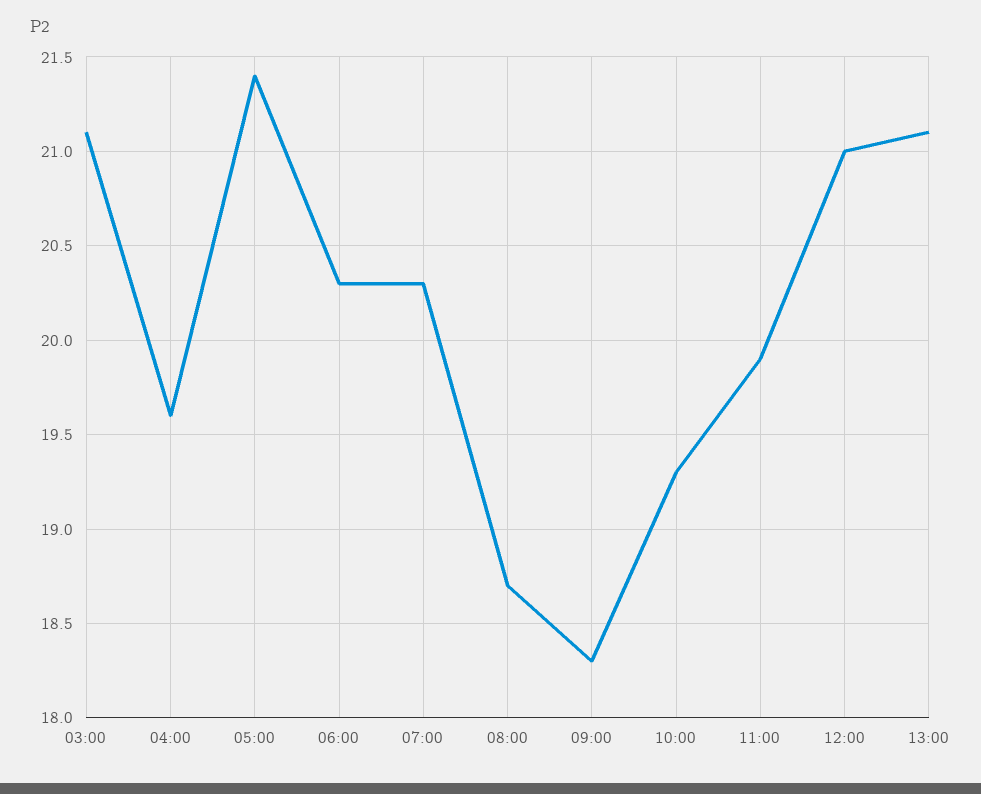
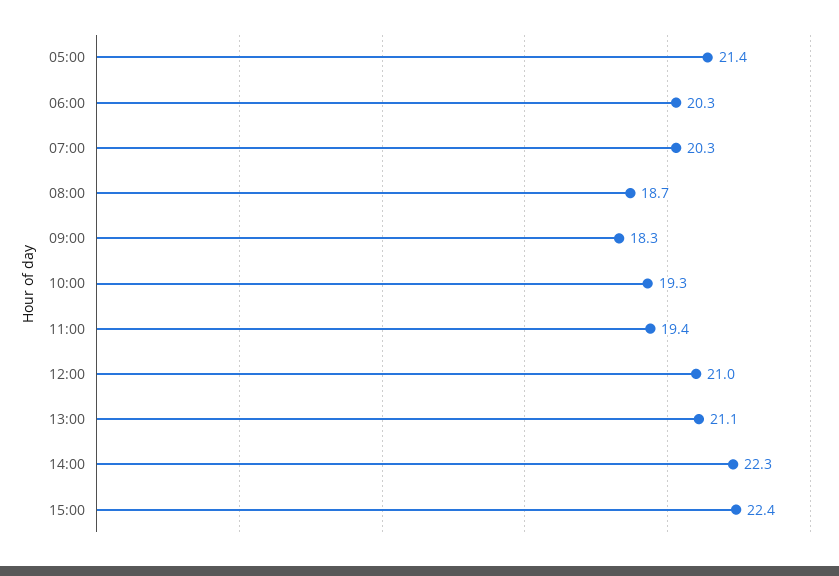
03:00: 21.1 -> none
04:00: 19.6 -> none
11:00: 19.9 -> 19.4
14:00: none -> 22.3
15:00: none -> 22.4

